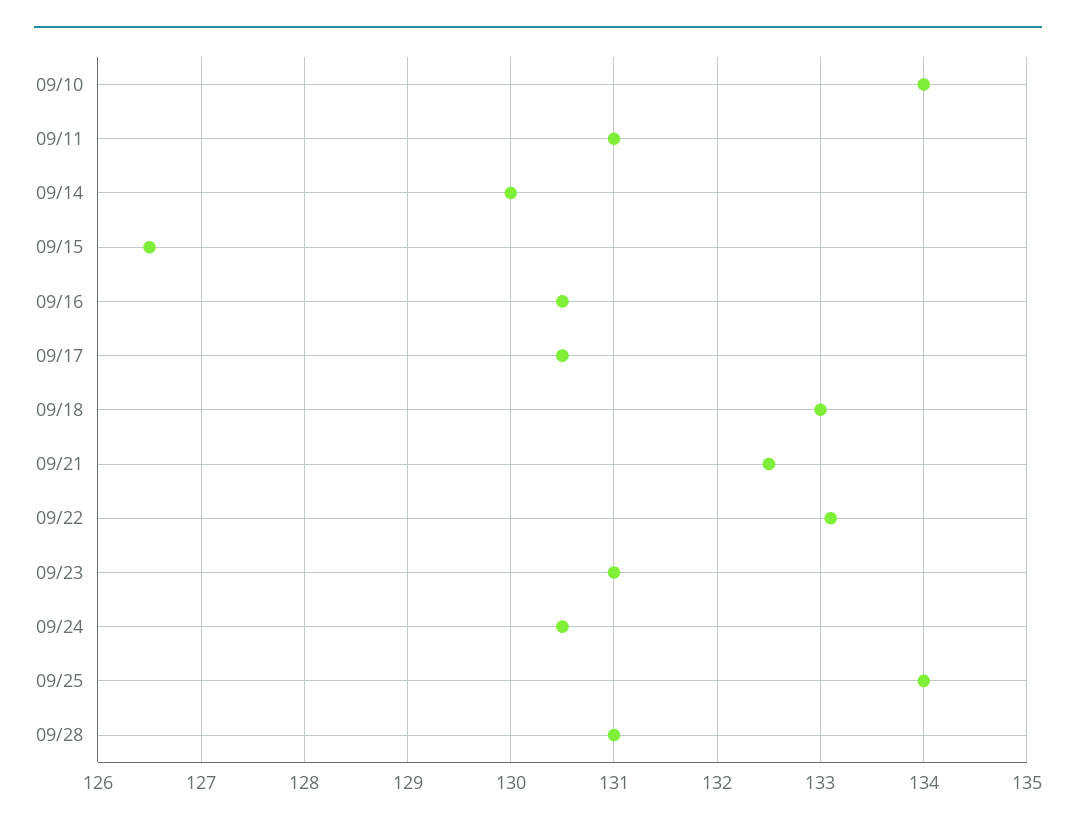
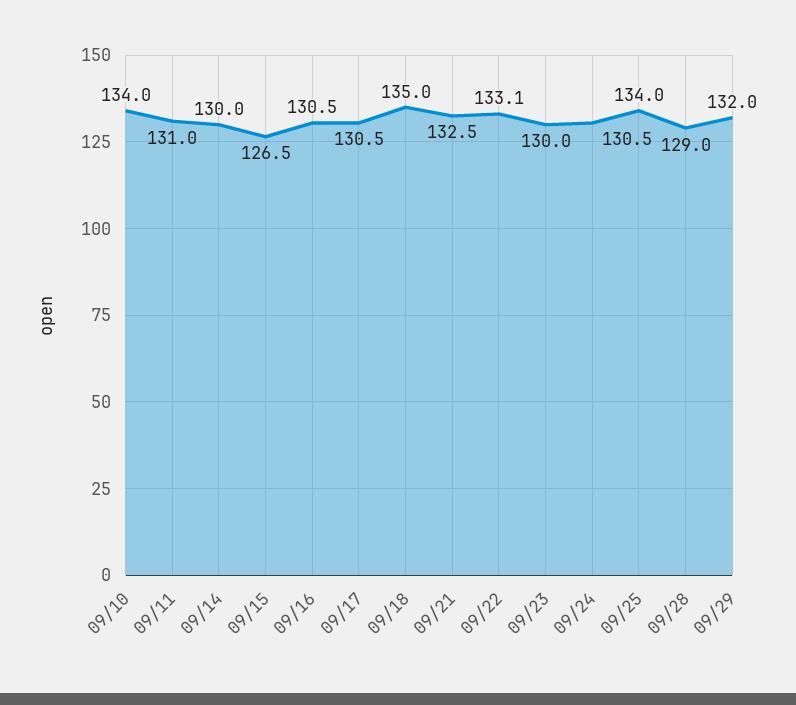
09/18: 133 -> 135
09/23: 131 -> 130
09/28: 131 -> 129
09/29: none -> 132

